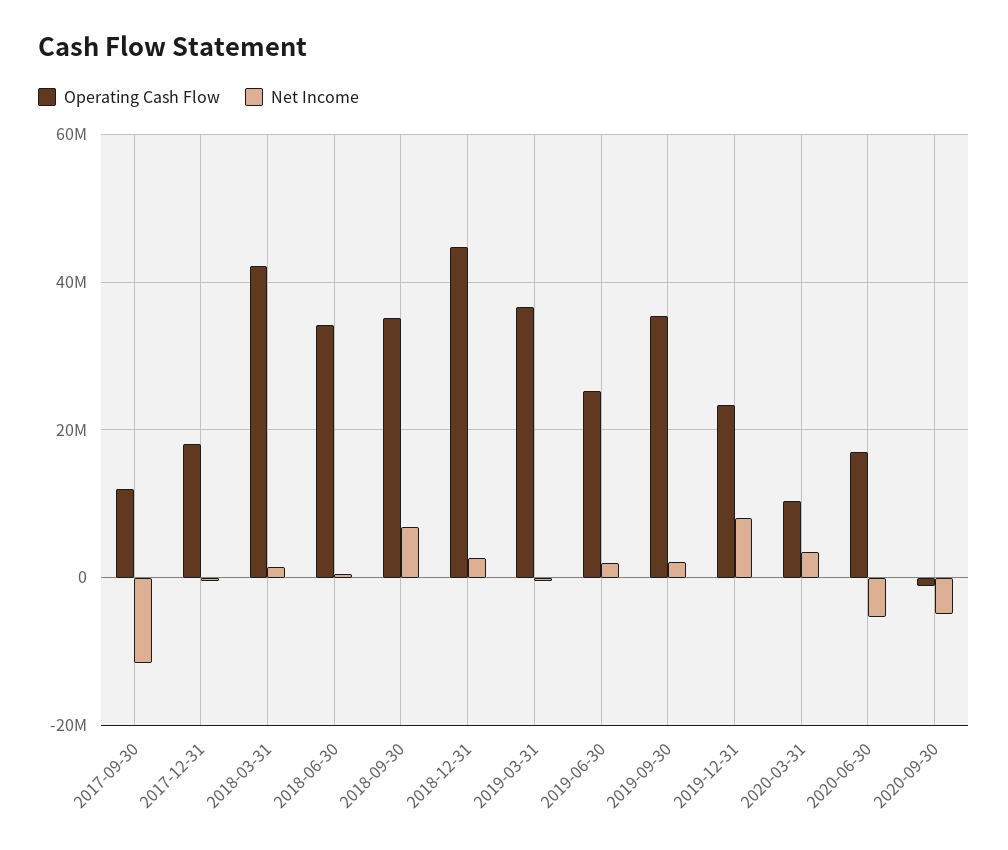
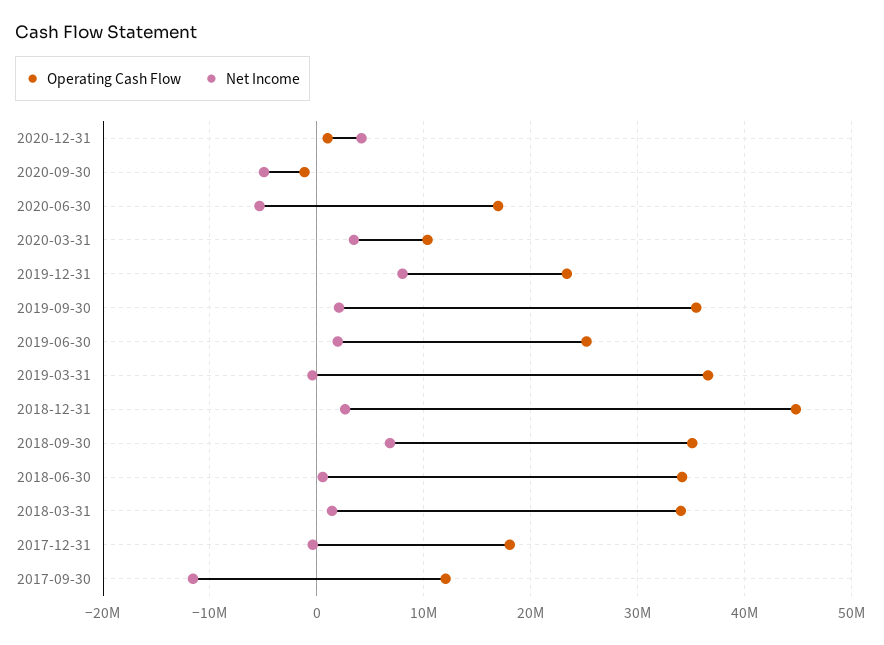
Operating Cash Flow, 2018-03-31: 42000000 -> 34000000
Operating Cash Flow, 2020-12-31: none -> 1000000
Net Income, 2020-12-31: none -> 4000000

